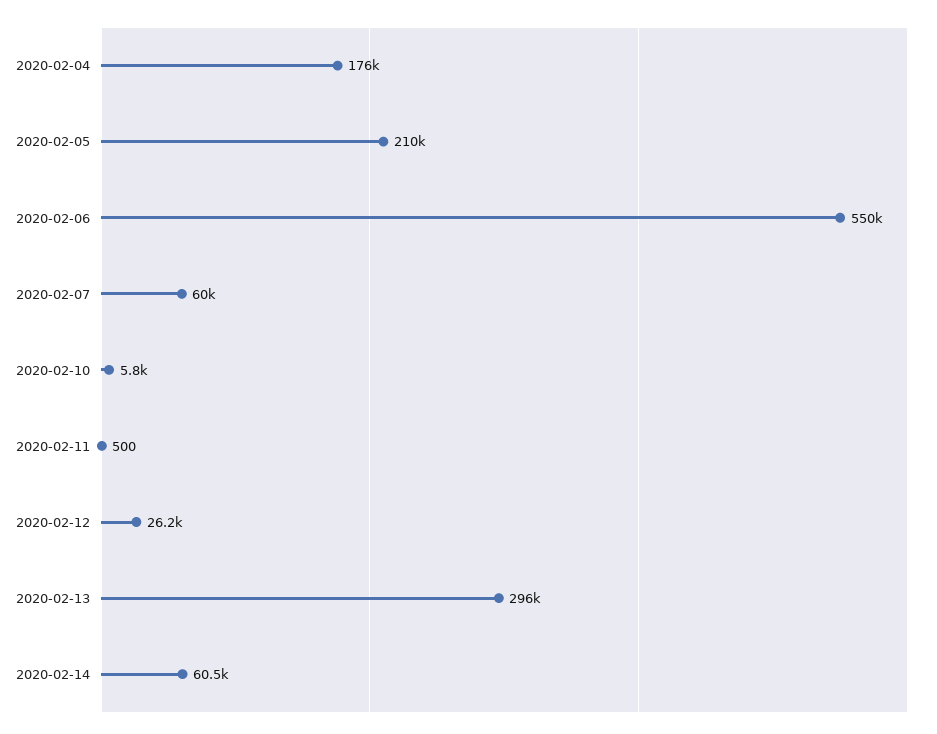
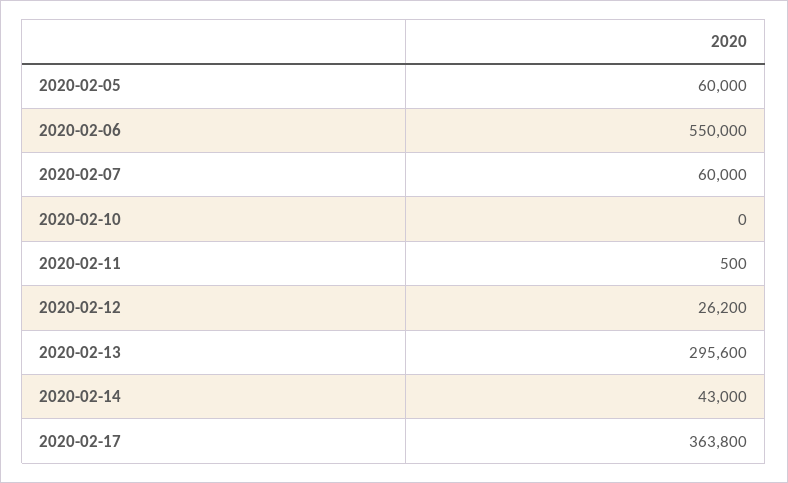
2020-02-04: 176000 -> none
2020-02-05: 210000 -> 60000
2020-02-10: 5800 -> 0
2020-02-14: 60500 -> 43000
2020-02-17: none -> 363800

